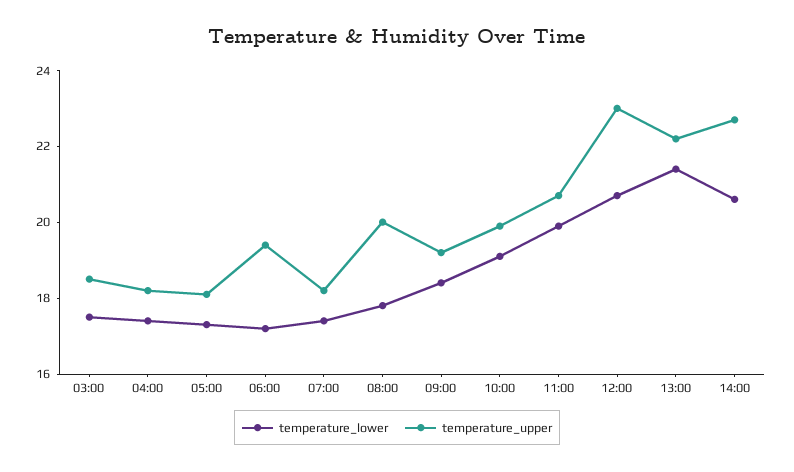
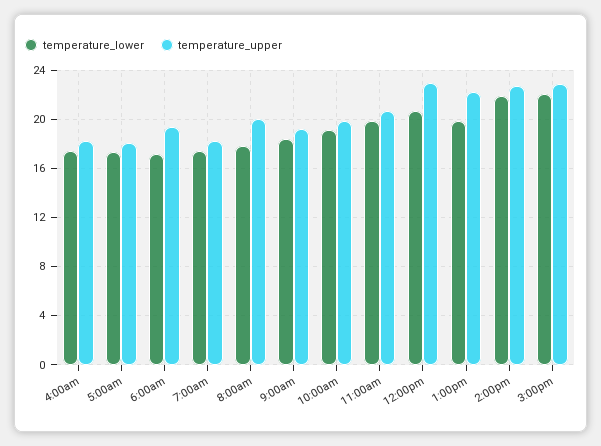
temperature_lower, 03:00: 17.5 -> none
temperature_upper, 03:00: 18.5 -> none
temperature_lower, 13:00: 21.5 -> 20
temperature_lower, 14:00: 20.5 -> 22
temperature_lower, 3:00pm: none -> 22
temperature_upper, 3:00pm: none -> 23

